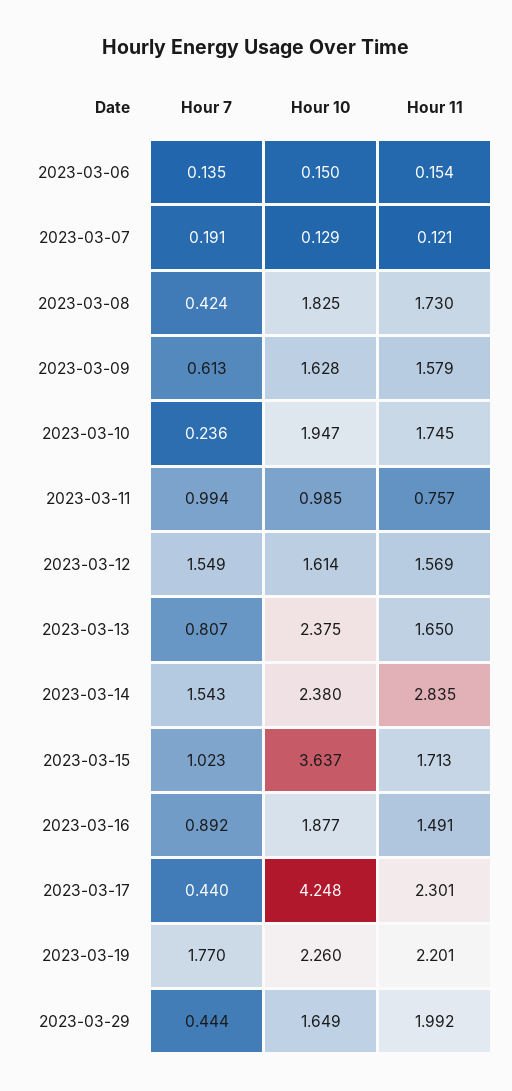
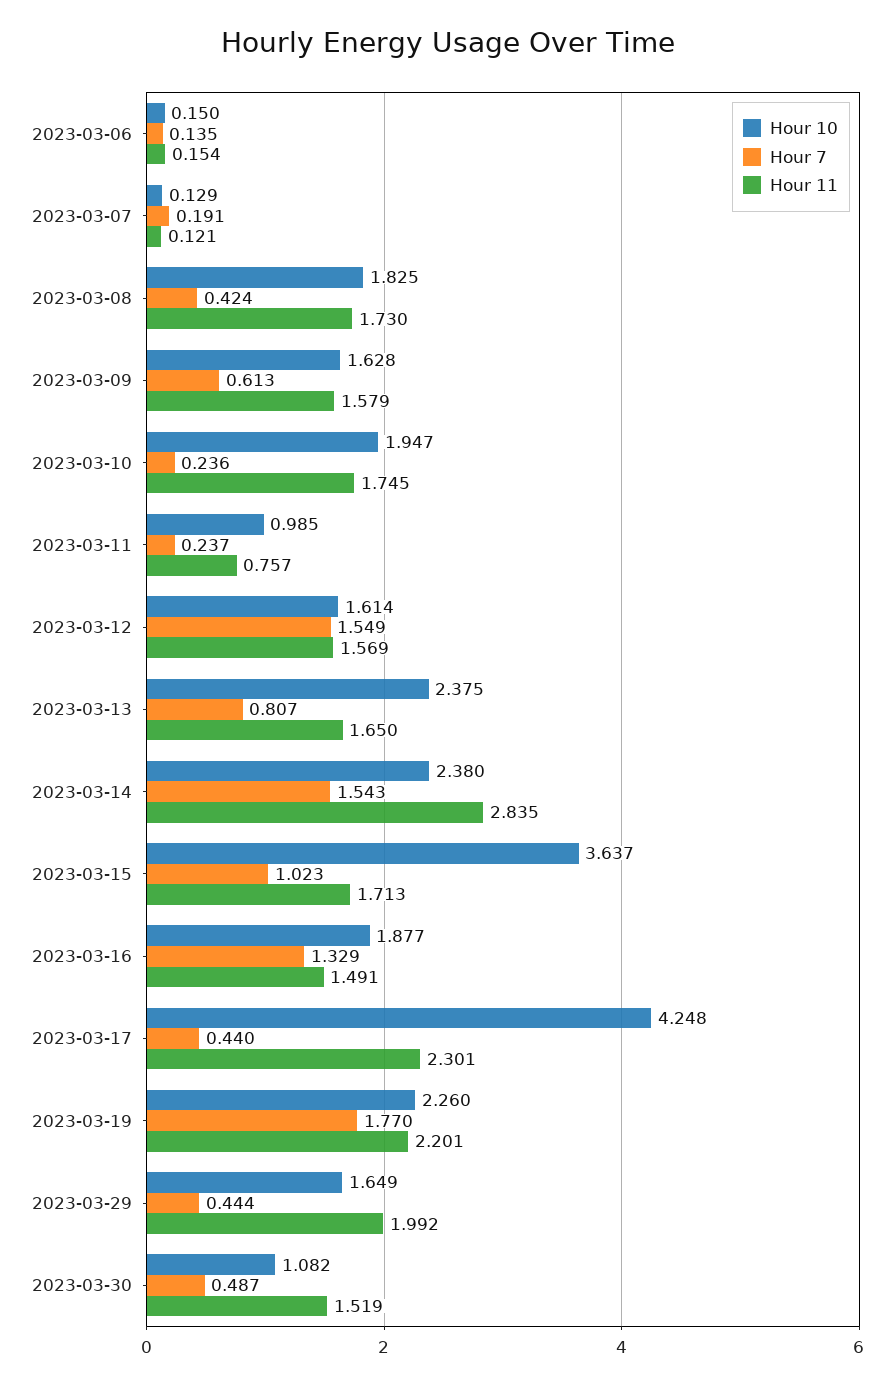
Hour 7, 2023-03-11: 0.994 -> 0.237
Hour 7, 2023-03-16: 0.892 -> 1.329
Hour 10, 2023-03-30: none -> 1.082
Hour 7, 2023-03-30: none -> 0.487
Hour 11, 2023-03-30: none -> 1.519

